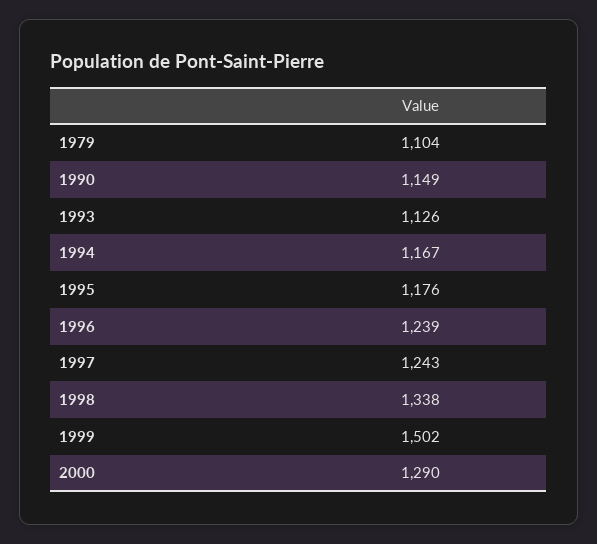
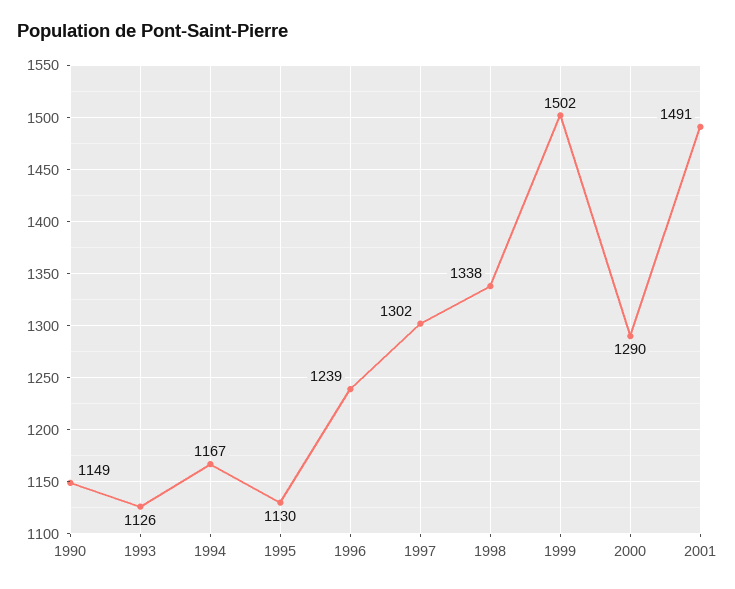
1979: 1104 -> none
1995: 1176 -> 1130
1997: 1243 -> 1302
2001: none -> 1491

